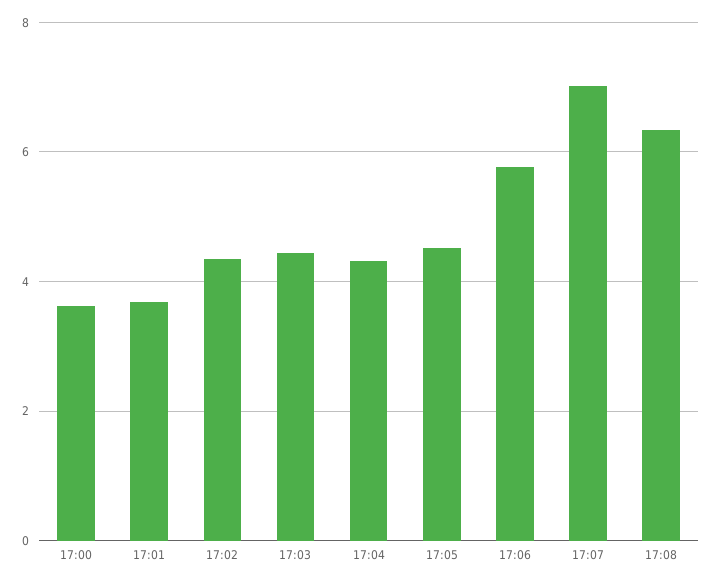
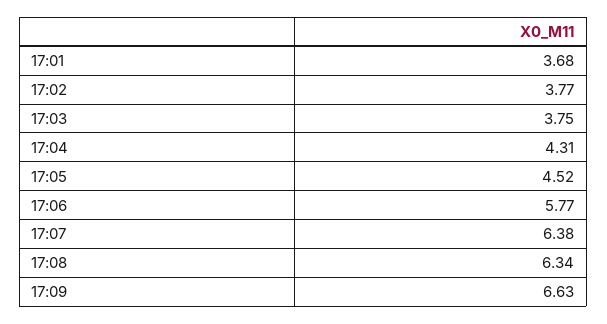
17:00: 3.6 -> none
17:02: 4.4 -> 3.77
17:03: 4.4 -> 3.75
17:07: 7 -> 6.38
17:09: none -> 6.63

